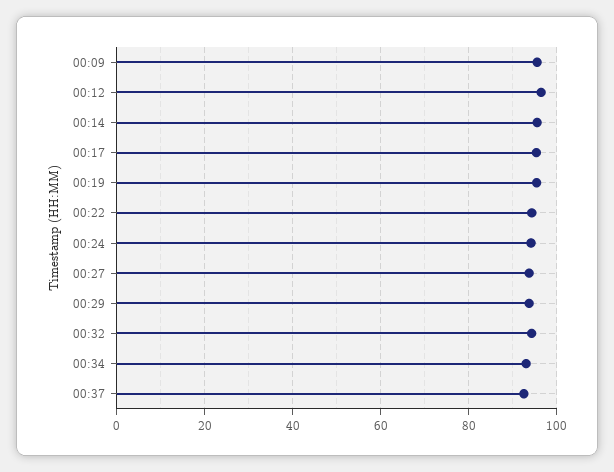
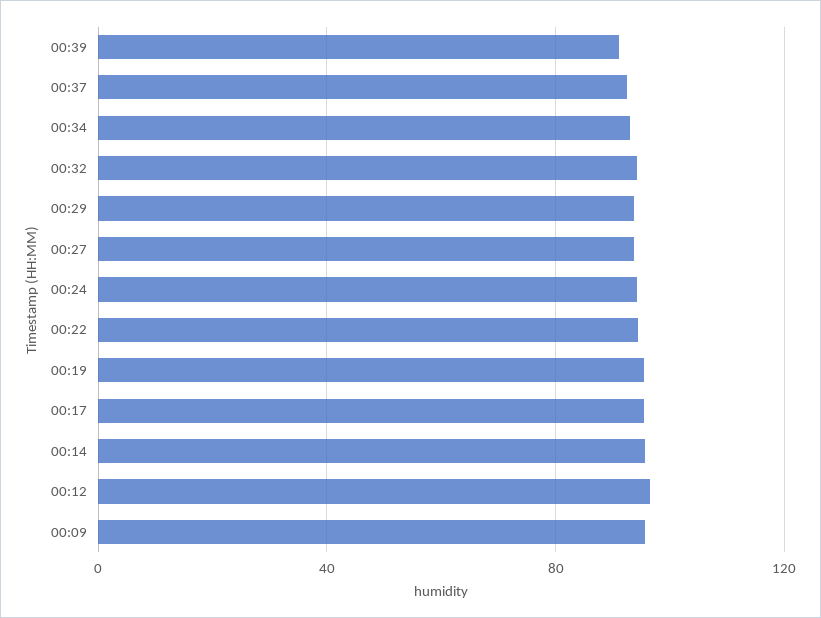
00:39: none -> 90

